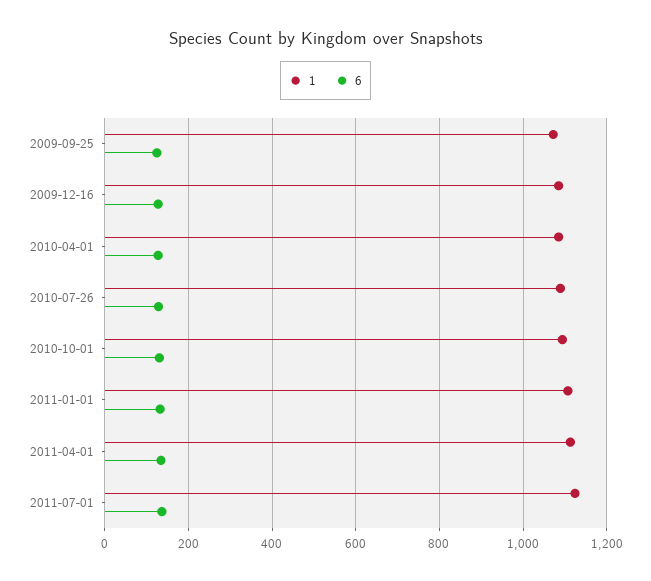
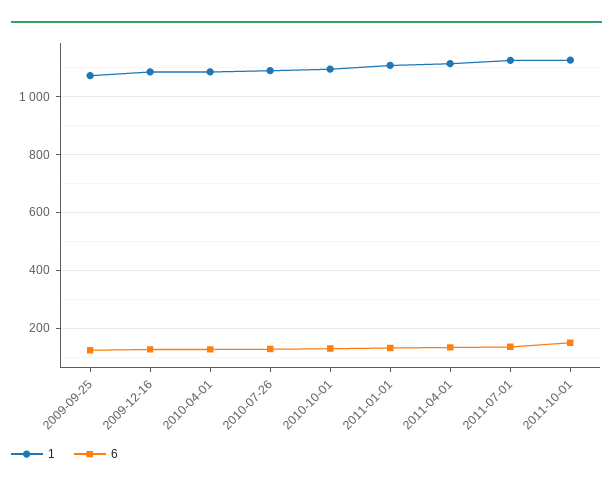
1, 2011-10-01: none -> 1125
6, 2011-10-01: none -> 150

